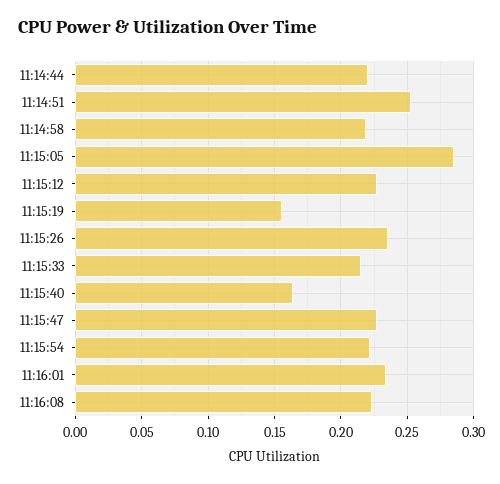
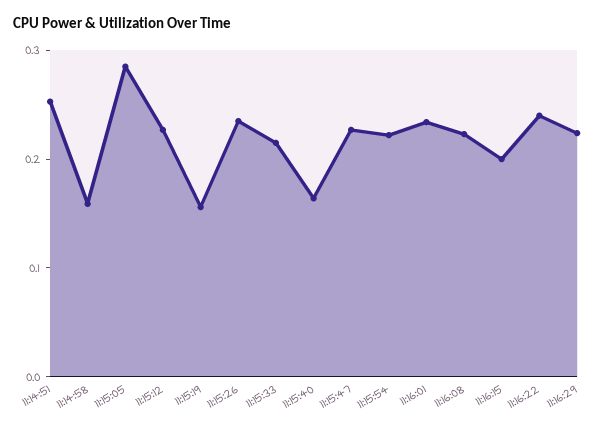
11:14:44: 0.22 -> none
11:14:58: 0.22 -> 0.16
11:16:15: none -> 0.2
11:16:22: none -> 0.24
11:16:29: none -> 0.22

